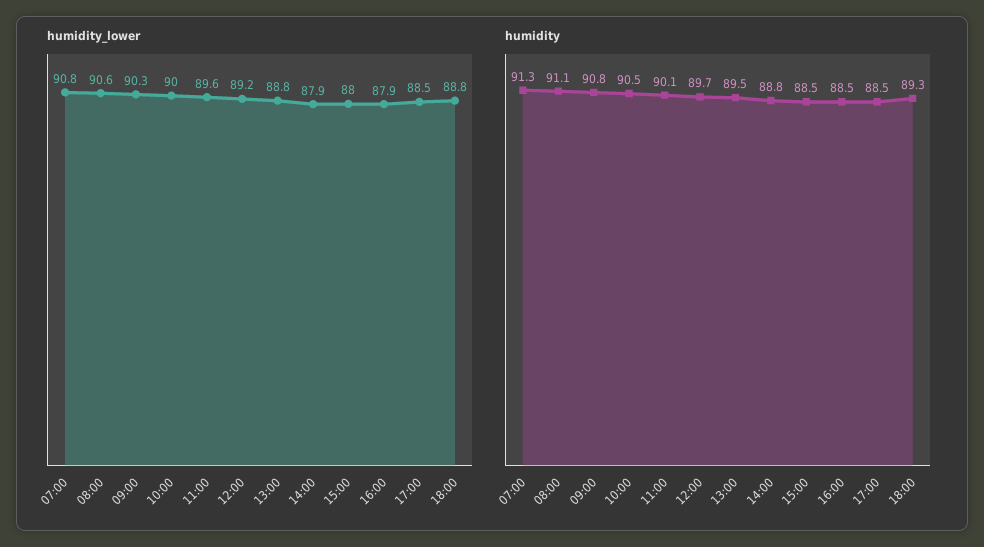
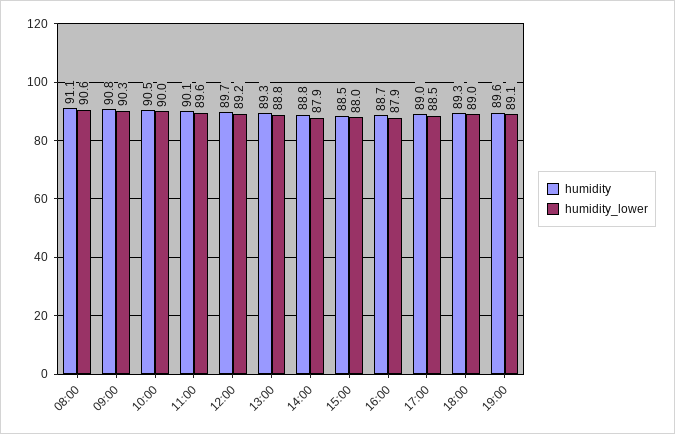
humidity_lower, 07:00: 90.8 -> none
humidity_lower, 18:00: 88.8 -> 89
humidity, 07:00: 91.3 -> none
humidity, 13:00: 89.5 -> 89.3
humidity, 16:00: 88.5 -> 88.7
humidity, 17:00: 88.5 -> 89
humidity, 19:00: none -> 89.6
humidity_lower, 19:00: none -> 89.1

